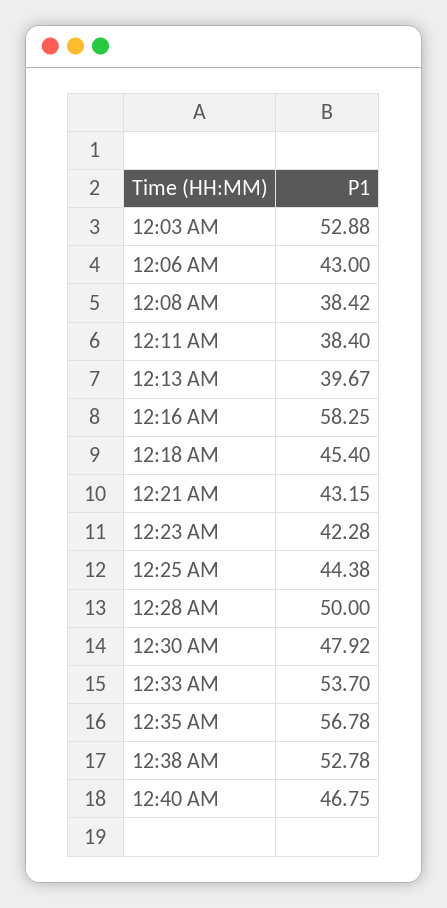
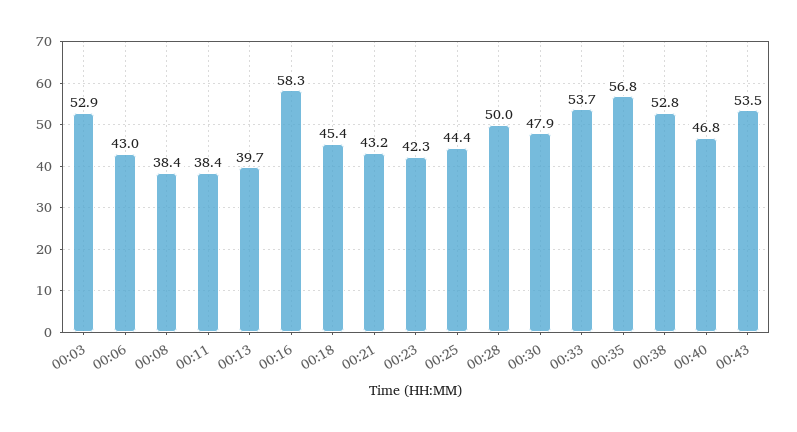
00:43: none -> 53.5

